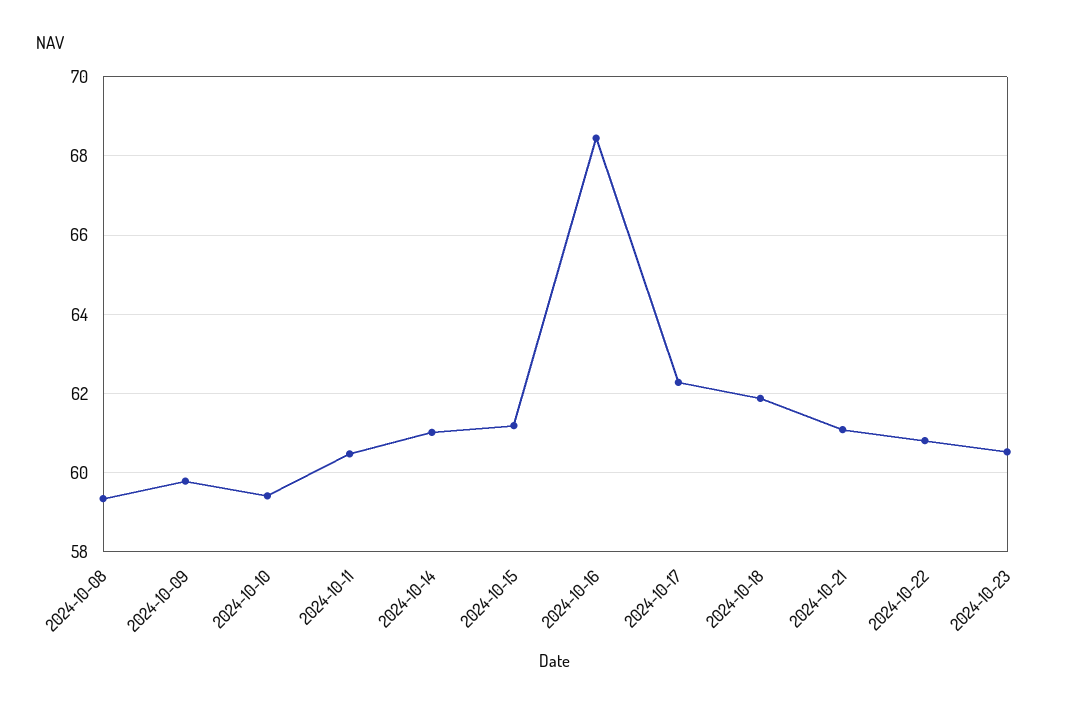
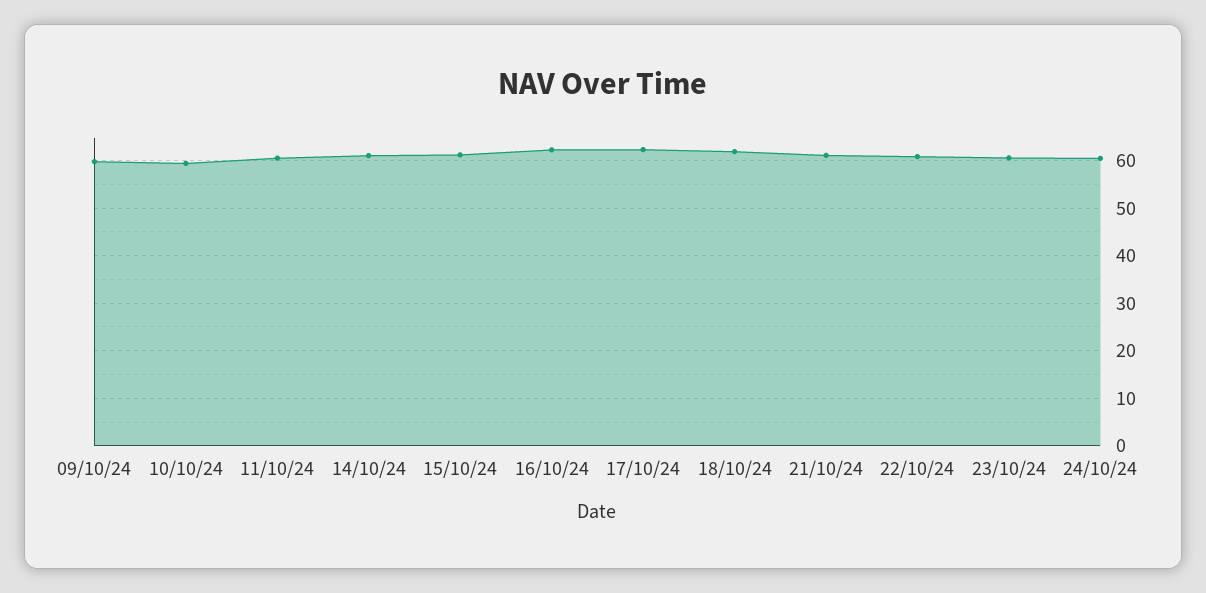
2024-10-08: 59.4 -> none
2024-10-16: 68.4 -> 62
24/10/24: none -> 60

